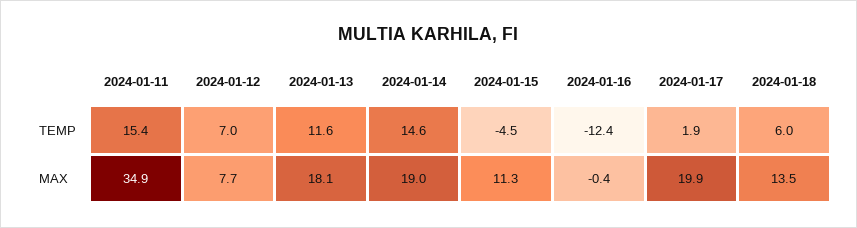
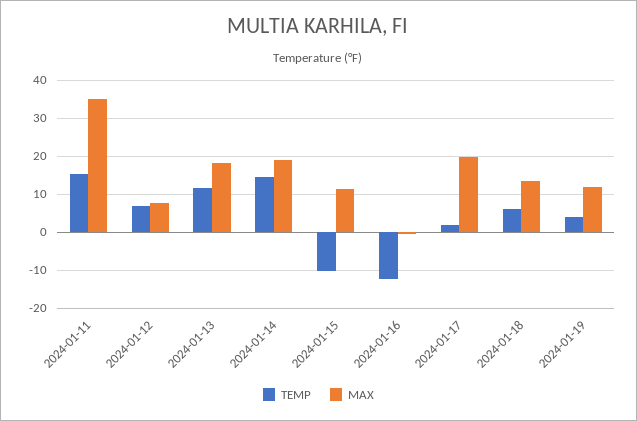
TEMP, 2024-01-15: -4.5 -> -10
TEMP, 2024-01-19: none -> 4
MAX, 2024-01-19: none -> 12

